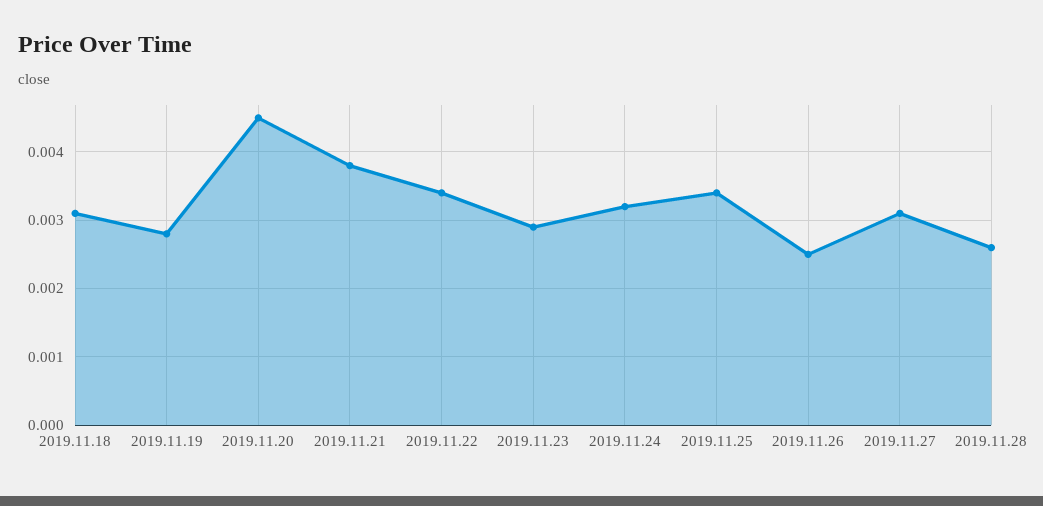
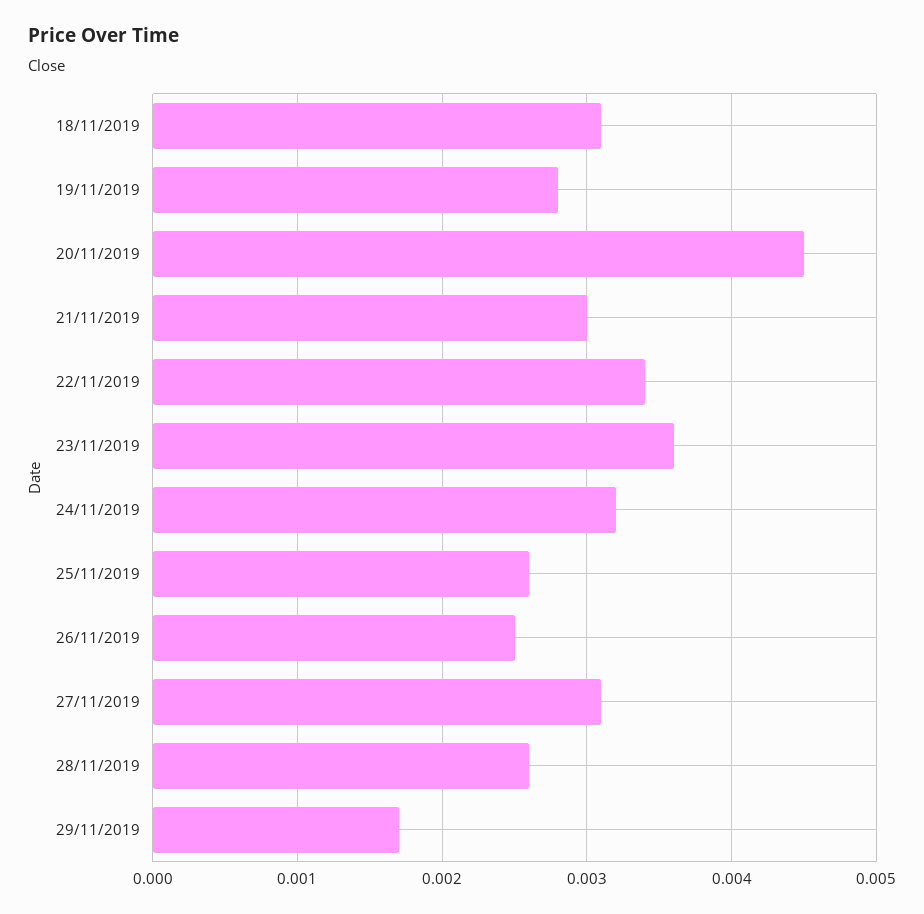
2019.11.21: 0.0038 -> 0.003
2019.11.23: 0.0029 -> 0.0036
2019.11.25: 0.0034 -> 0.0026
29/11/2019: none -> 0.0017

